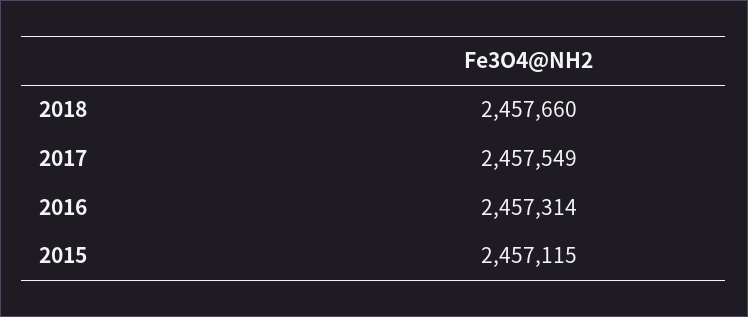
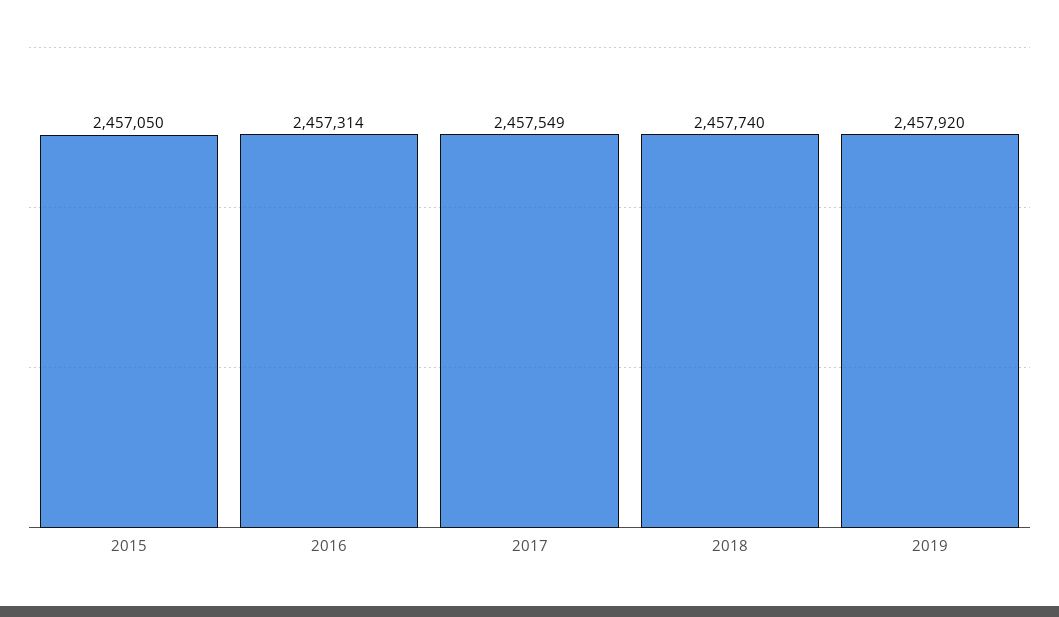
2018: 2457660 -> 2457740
2015: 2457115 -> 2457050
2019: none -> 2457920

